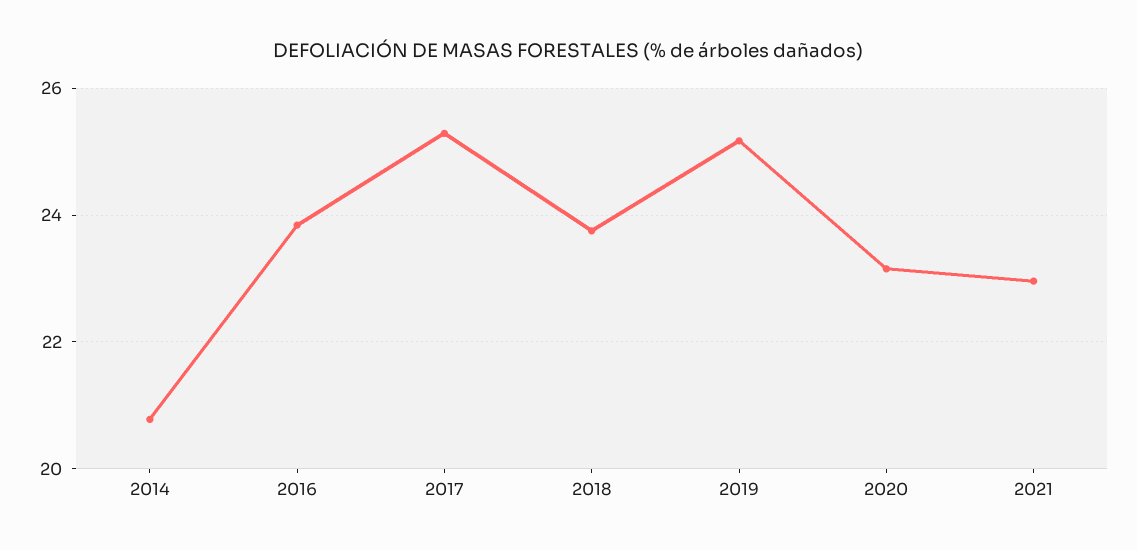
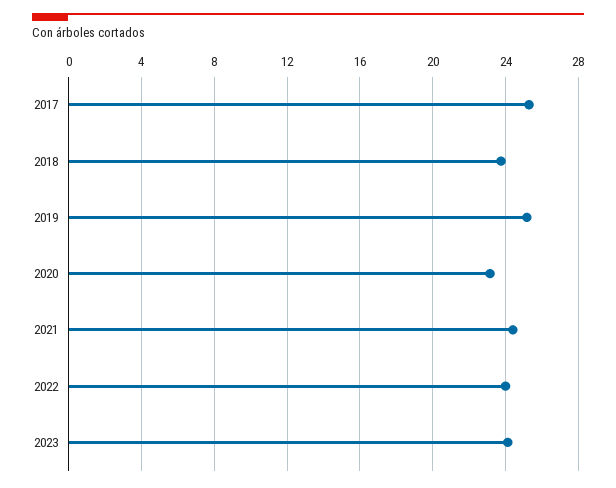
2014: 20.8 -> none
2016: 23.8 -> none
2021: 23 -> 24.5
2022: none -> 24
2023: none -> 24

